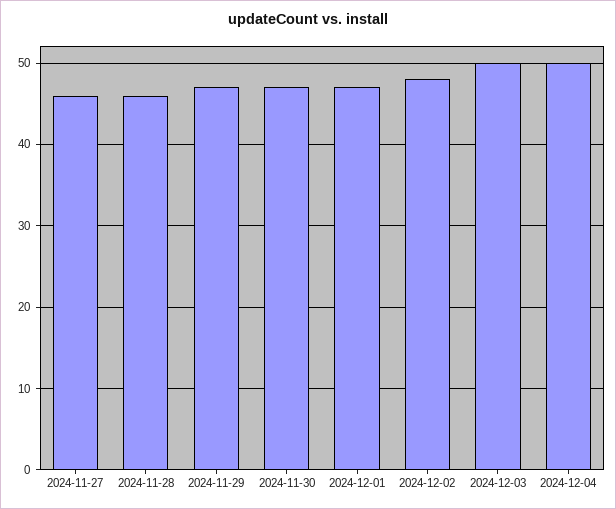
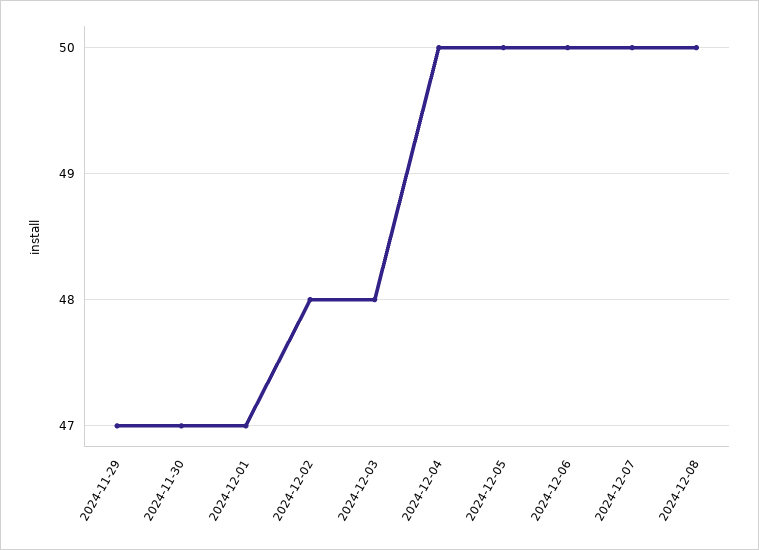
2024-11-27: 46 -> none
2024-11-28: 46 -> none
2024-12-03: 50 -> 48
2024-12-05: none -> 50
2024-12-06: none -> 50
2024-12-07: none -> 50
2024-12-08: none -> 50

